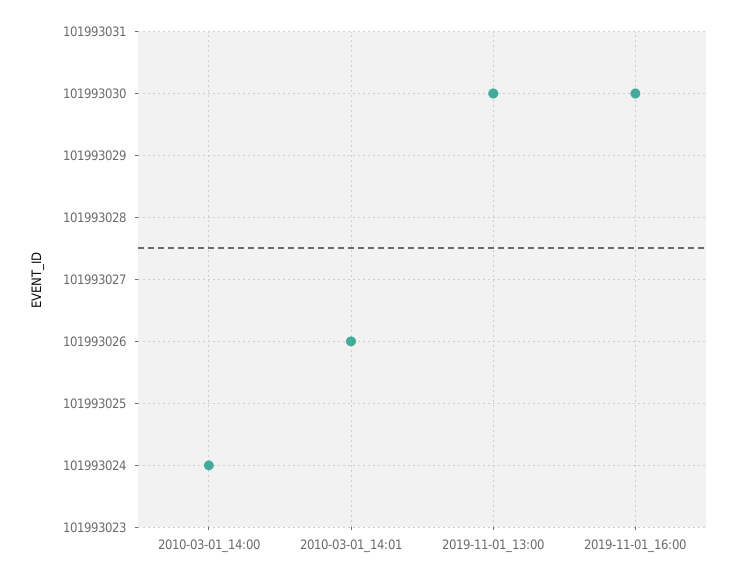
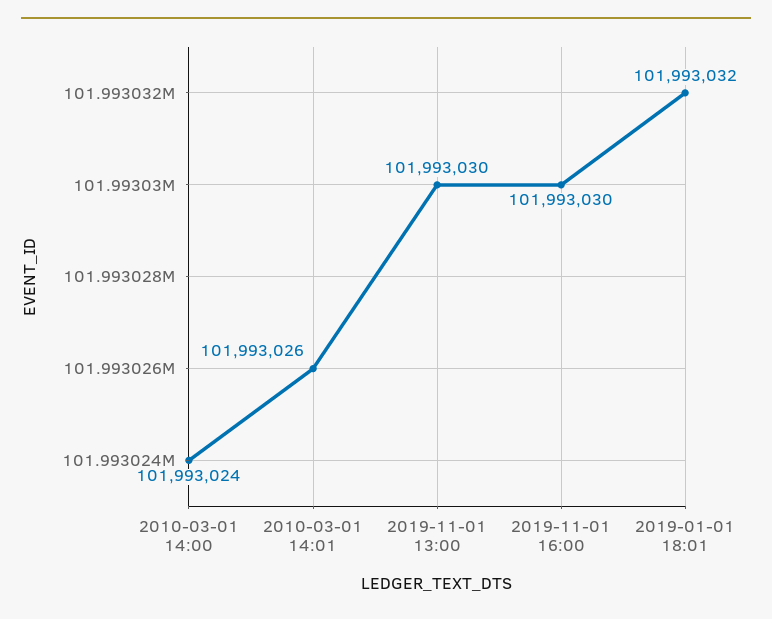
2019-01-01 18:01: none -> 101993032

